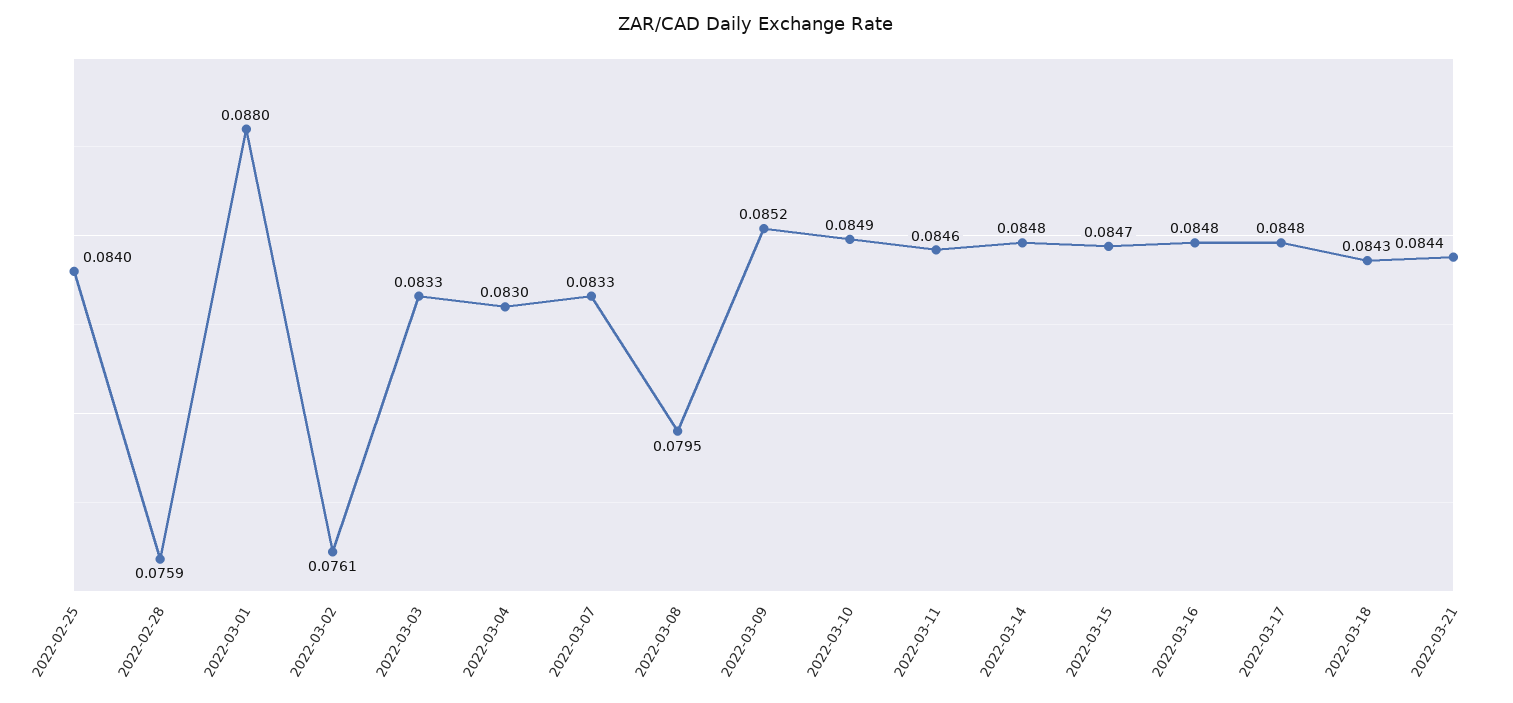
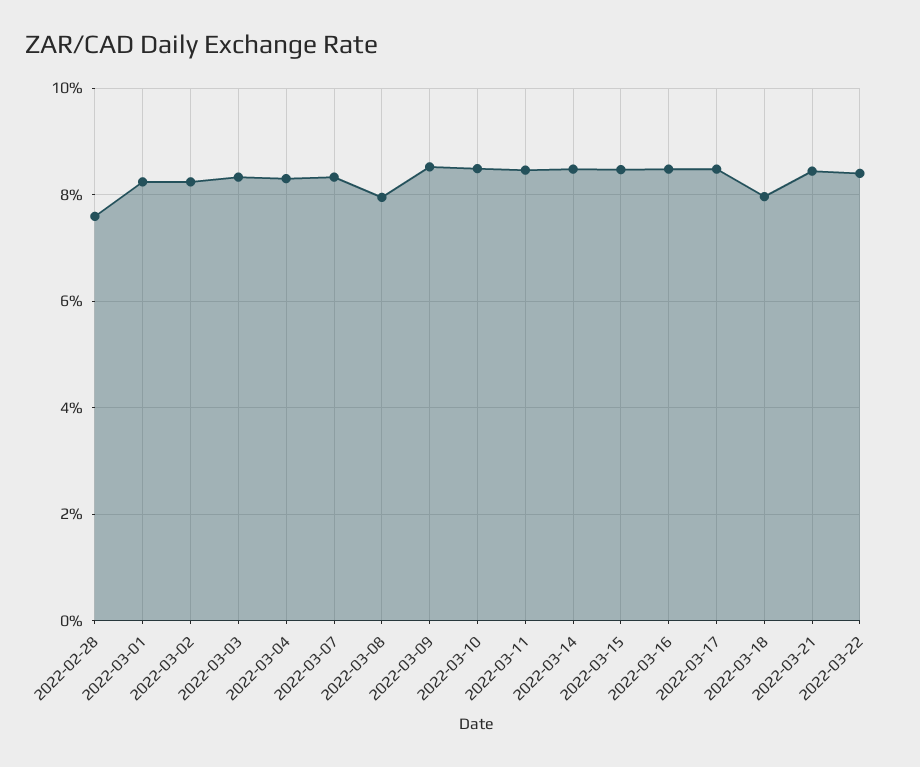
2022-02-25: 0.084 -> none
2022-03-01: 0.088 -> 0.082
2022-03-02: 0.0761 -> 0.082
2022-03-18: 0.0843 -> 0.08
2022-03-22: none -> 0.084

